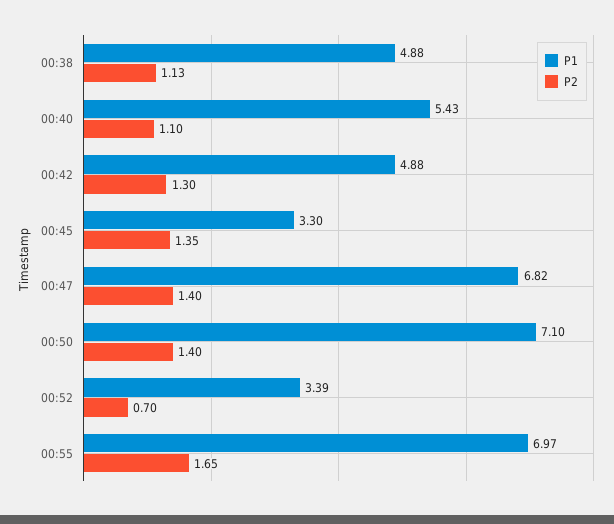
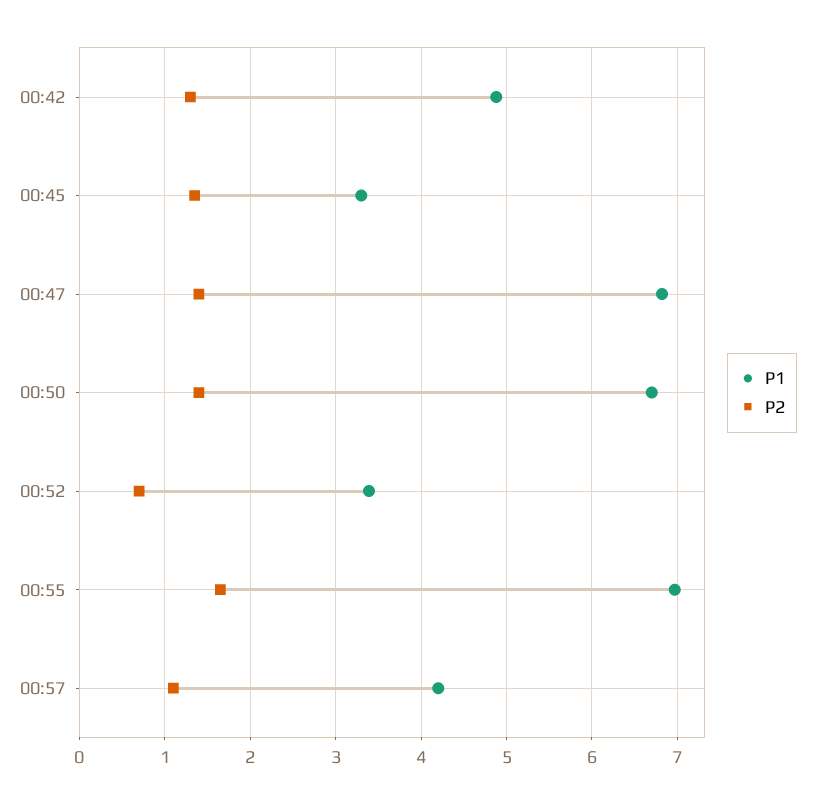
P1, 00:38: 4.88 -> none
P2, 00:38: 1.13 -> none
P1, 00:40: 5.43 -> none
P2, 00:40: 1.1 -> none
P1, 00:50: 7.1 -> 6.7
P1, 00:57: none -> 4.2
P2, 00:57: none -> 1.1

